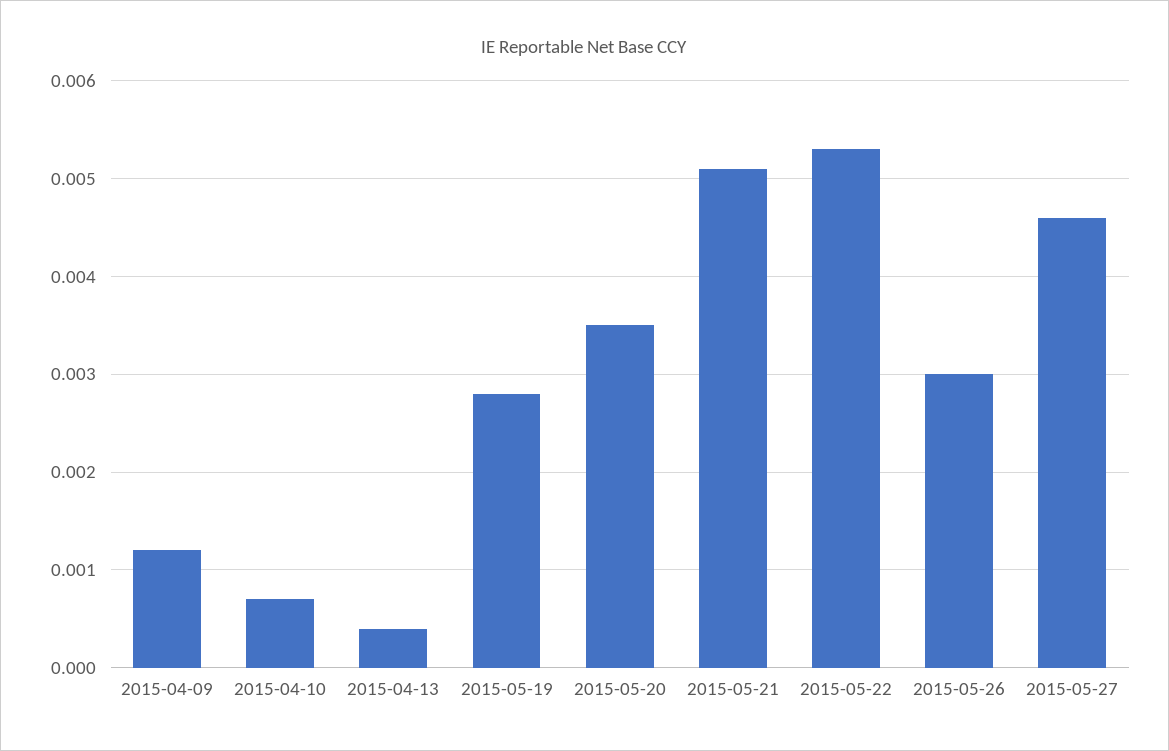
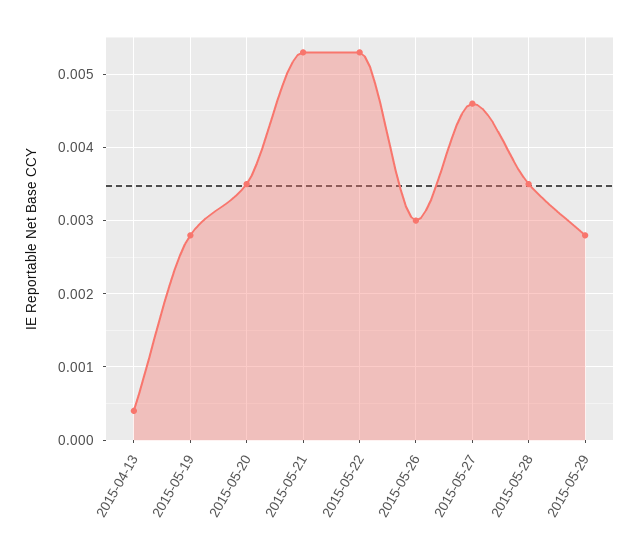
2015-04-09: 0.0012 -> none
2015-04-10: 0.0007 -> none
2015-05-21: 0.0051 -> 0.0053
2015-05-28: none -> 0.0035
2015-05-29: none -> 0.0028

